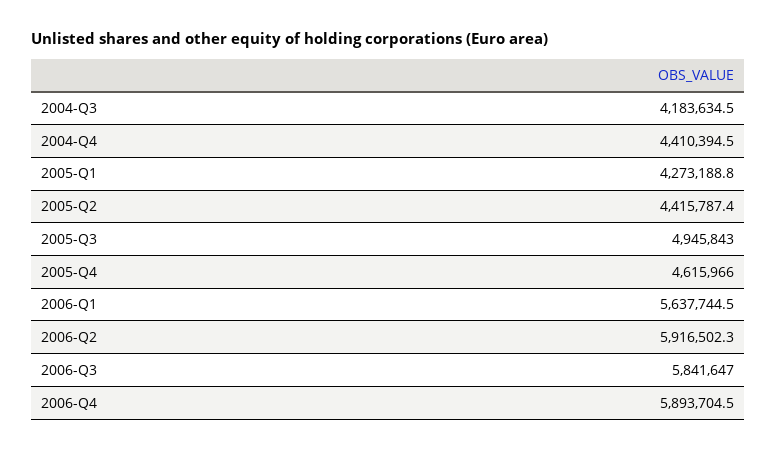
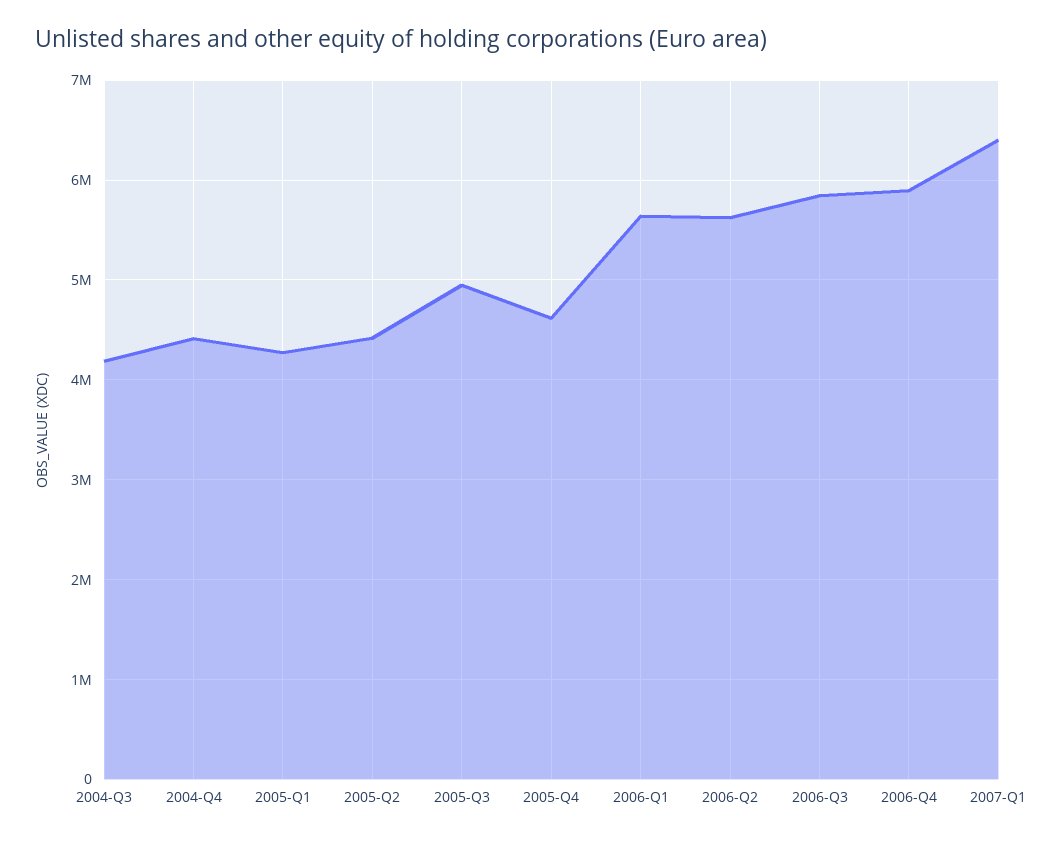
2006-Q2: 5916502.3 -> 5600000
2007-Q1: none -> 6400000

